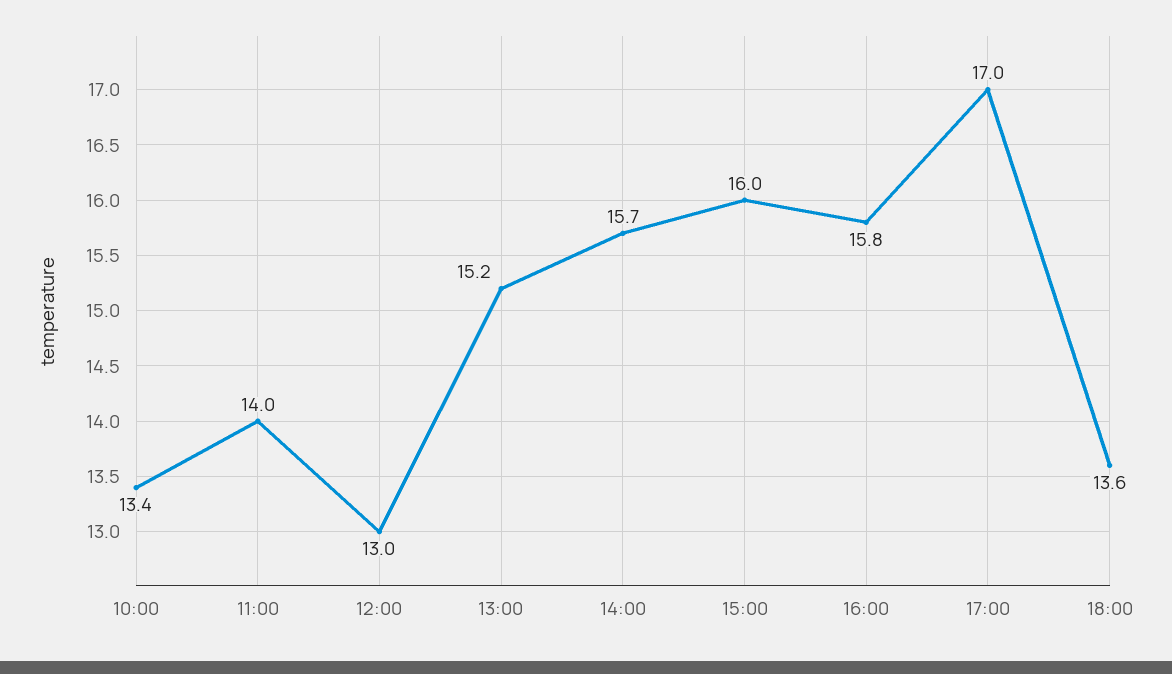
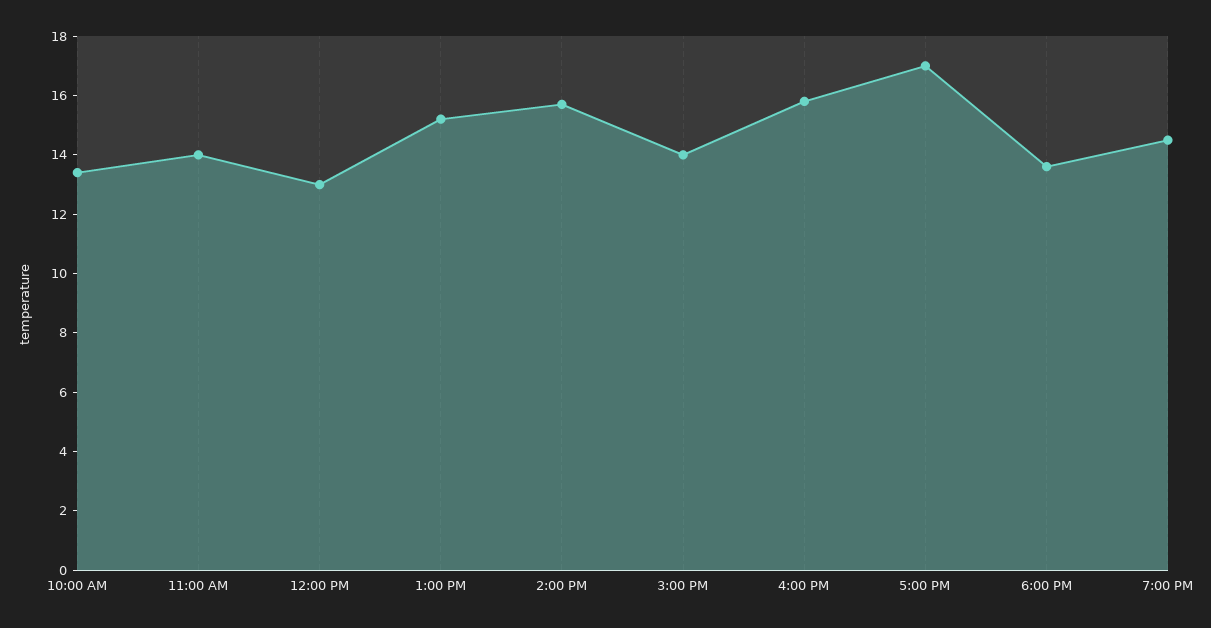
15:00: 16 -> 14
7:00 PM: none -> 14.5

